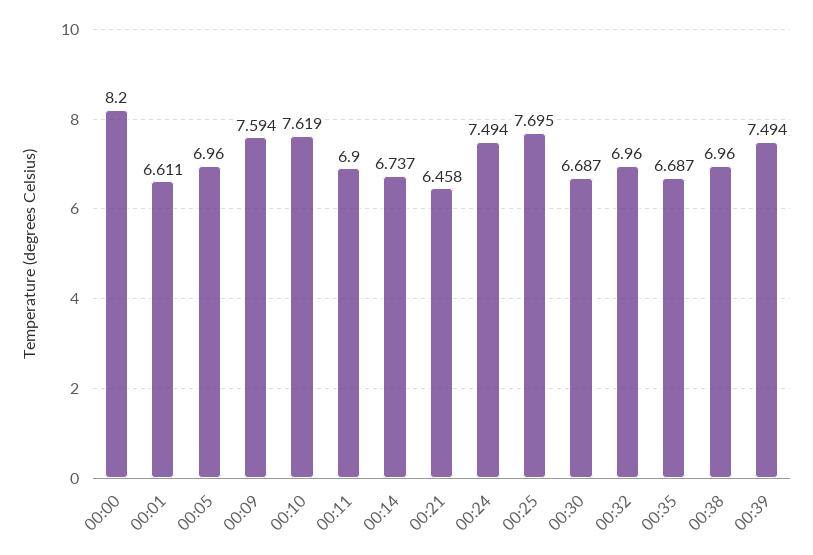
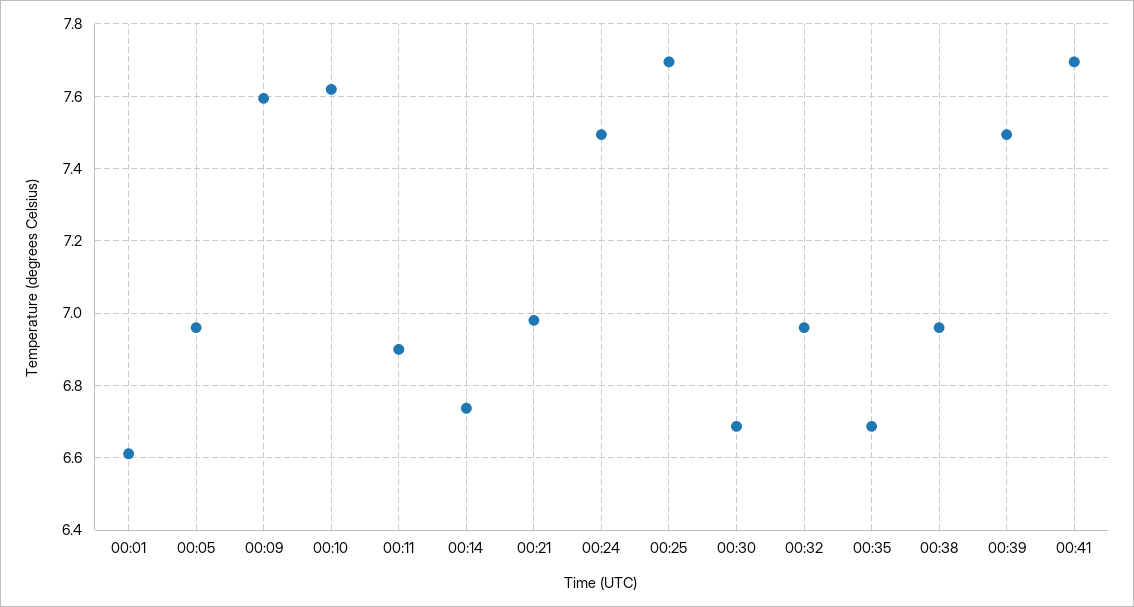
00:00: 8.2 -> none
00:21: 6.458 -> 6.98
00:41: none -> 7.7

